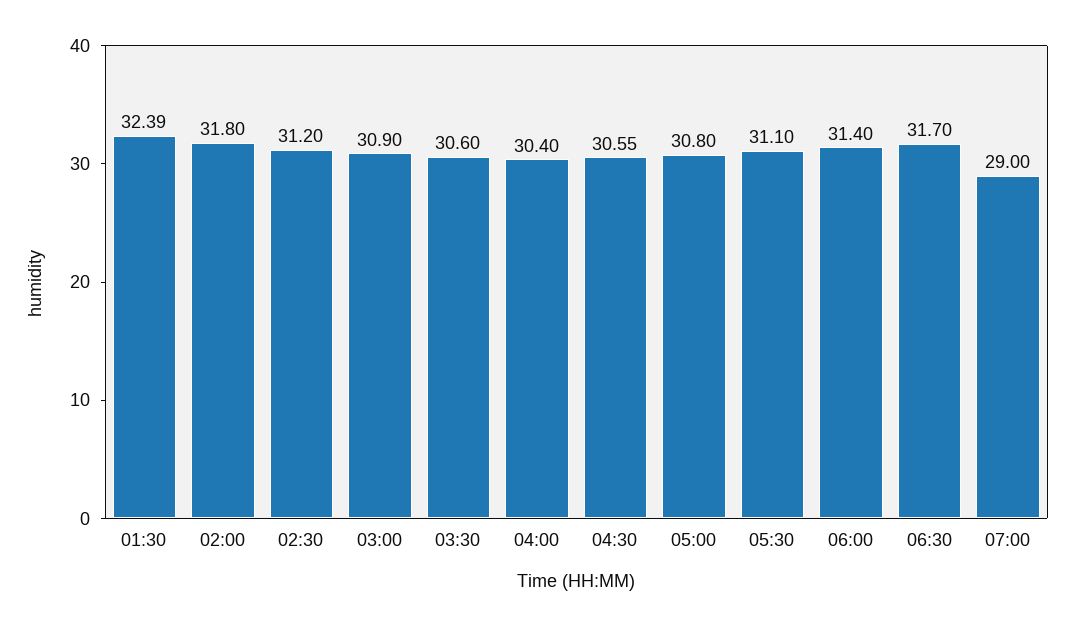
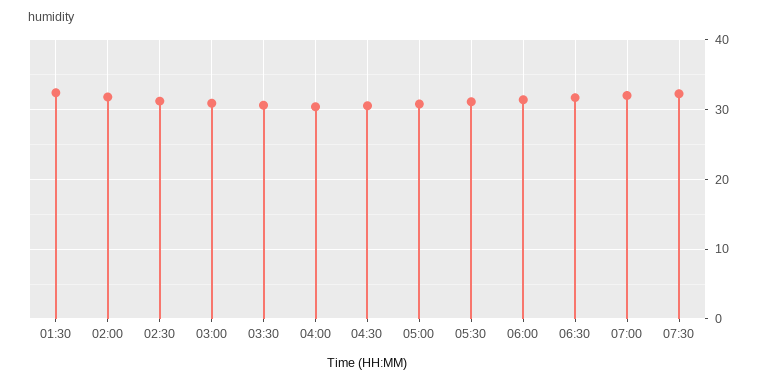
07:00: 29 -> 32
07:30: none -> 32

